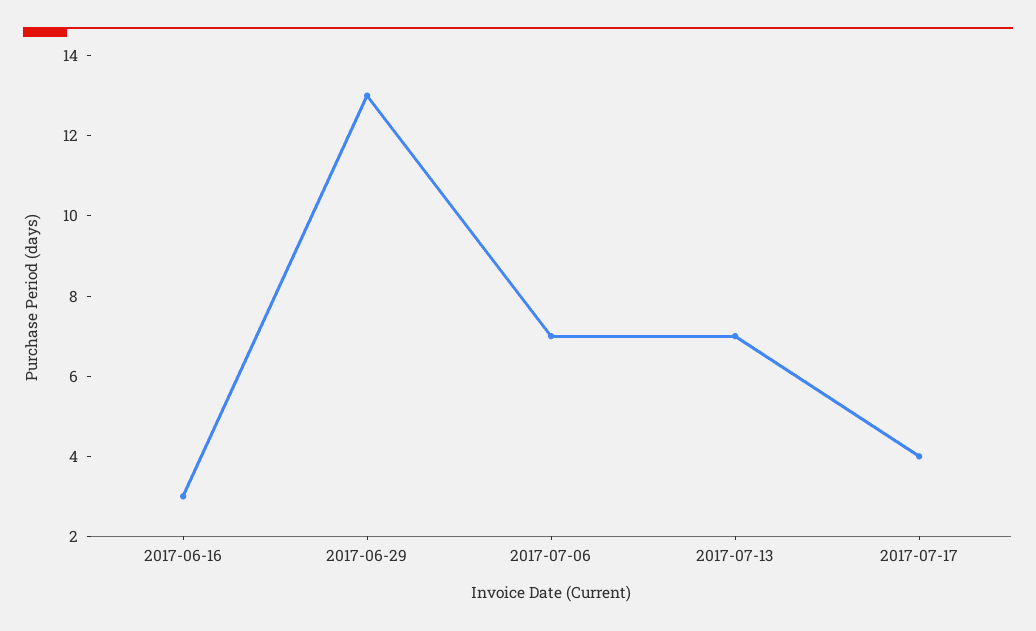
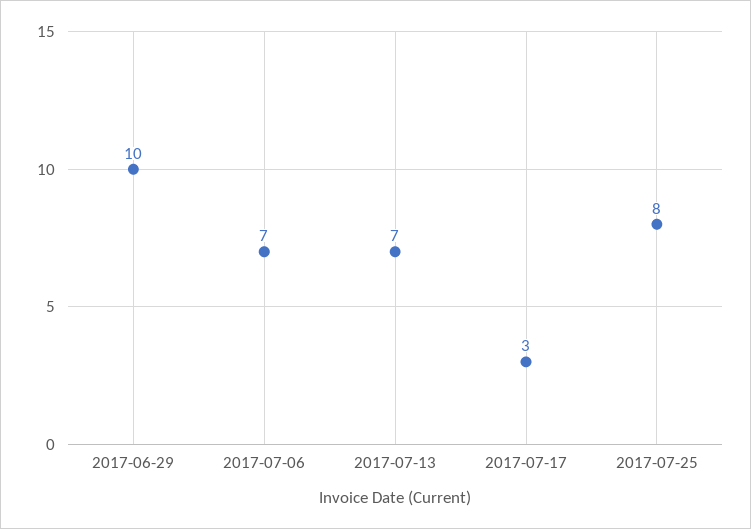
2017-06-16: 3 -> none
2017-06-29: 13 -> 10
2017-07-17: 4 -> 3
2017-07-25: none -> 8

